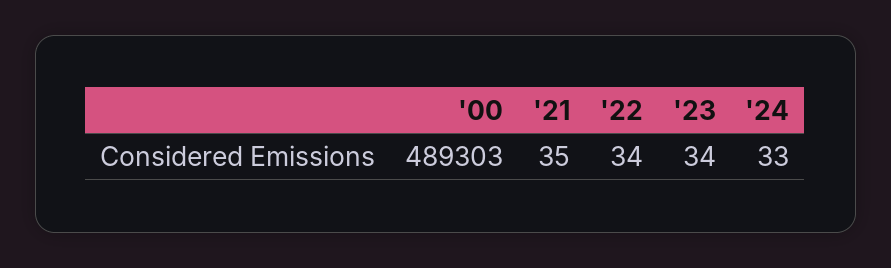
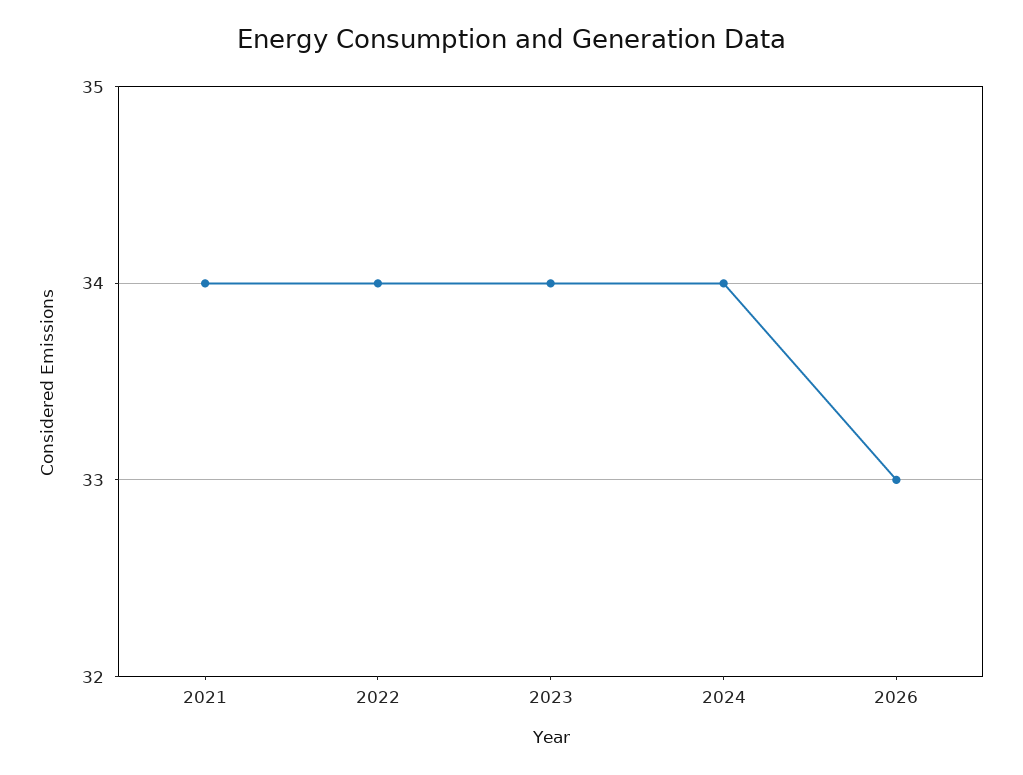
'00: 489303 -> none
'21: 35 -> 34
'24: 33 -> 34
2026: none -> 33

